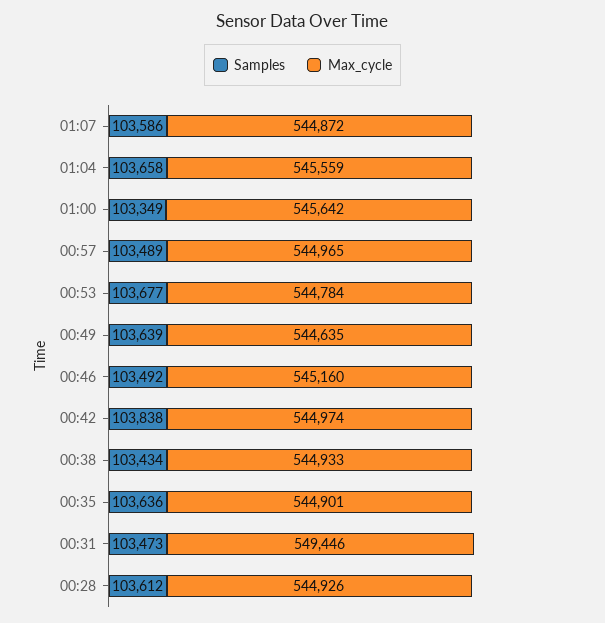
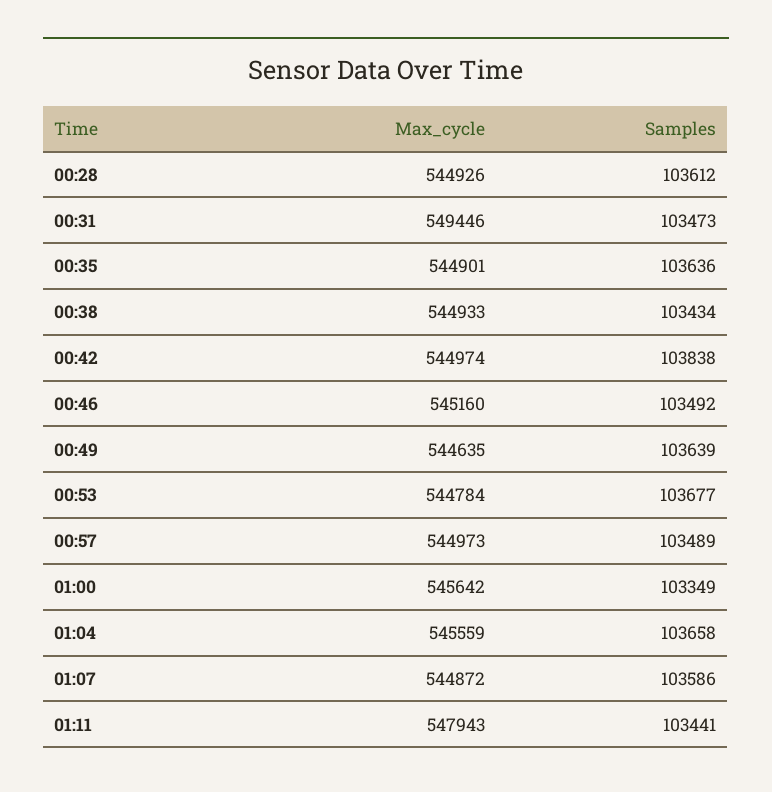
Max_cycle, 00:57: 544965 -> 544973
Max_cycle, 01:11: none -> 547943
Samples, 01:11: none -> 103441

